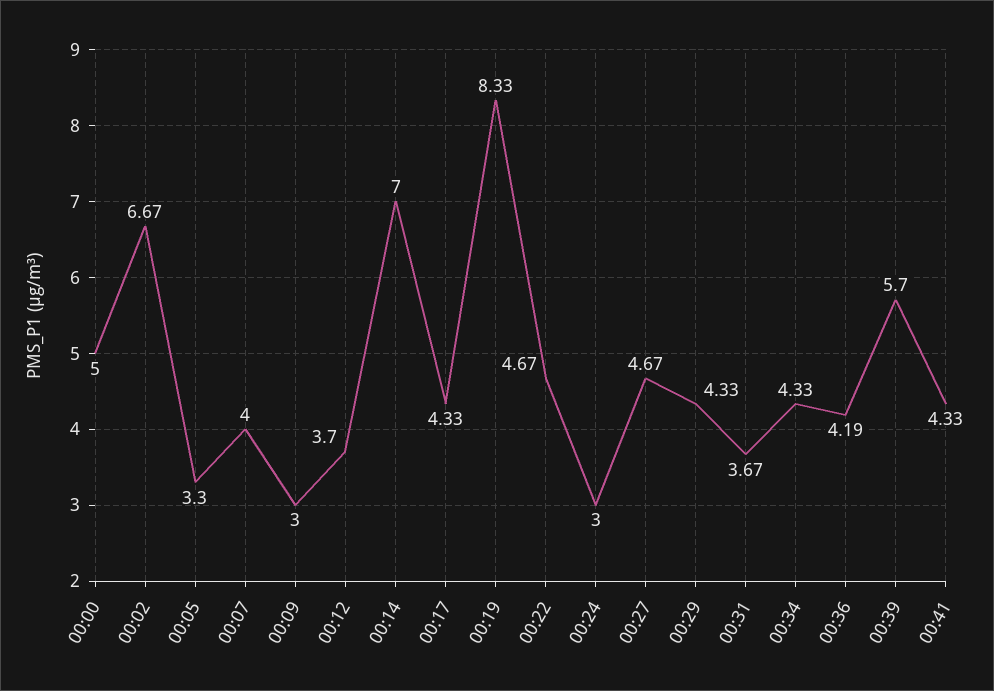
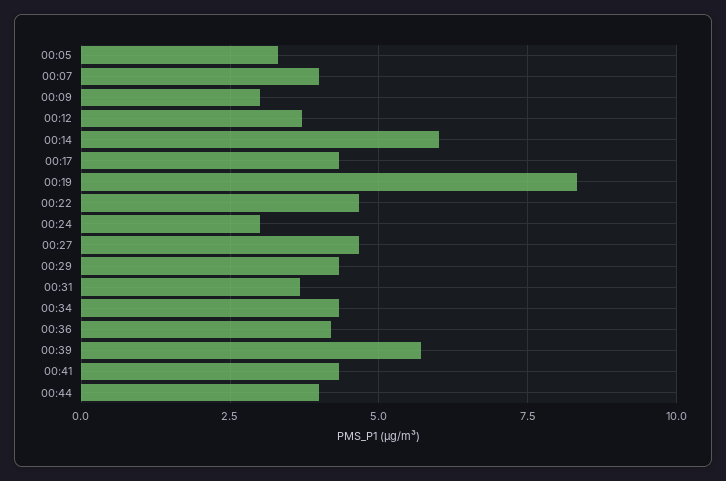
00:00: 5 -> none
00:02: 6.67 -> none
00:14: 7 -> 6
00:44: none -> 4

